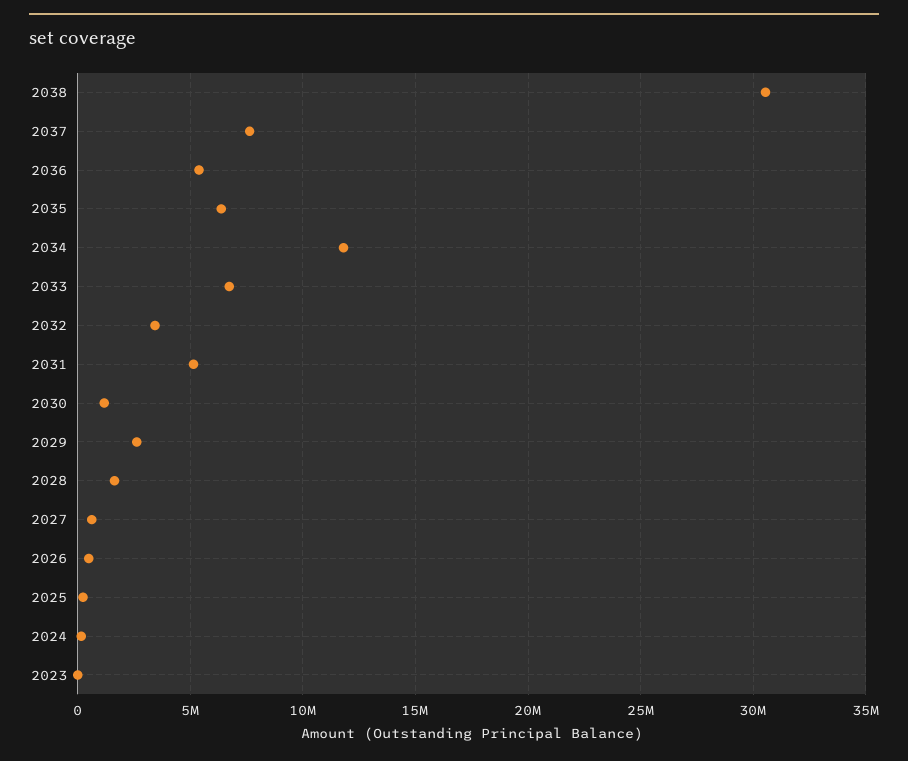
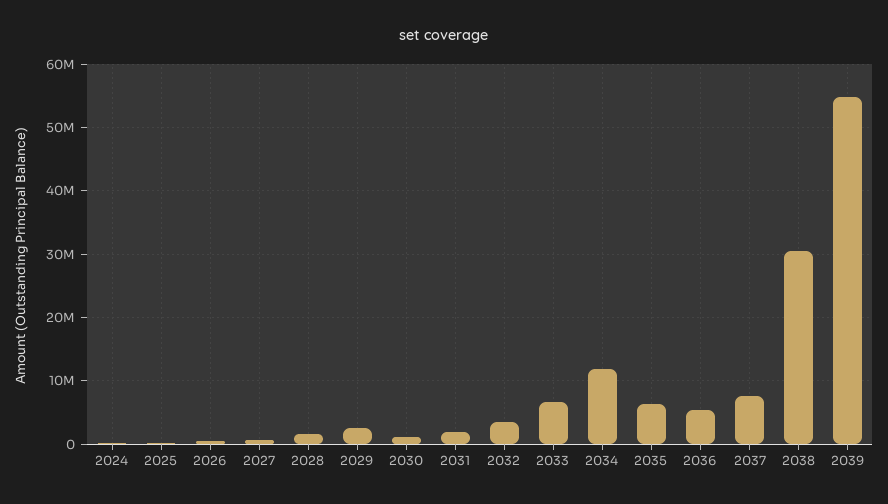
2031: 5000000 -> 2000000
2023: 0 -> none
2039: none -> 55000000

